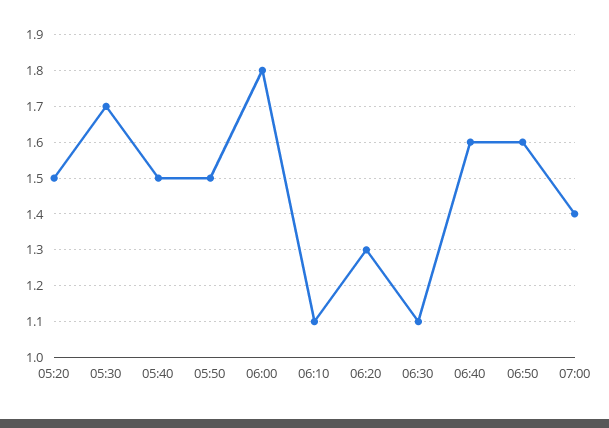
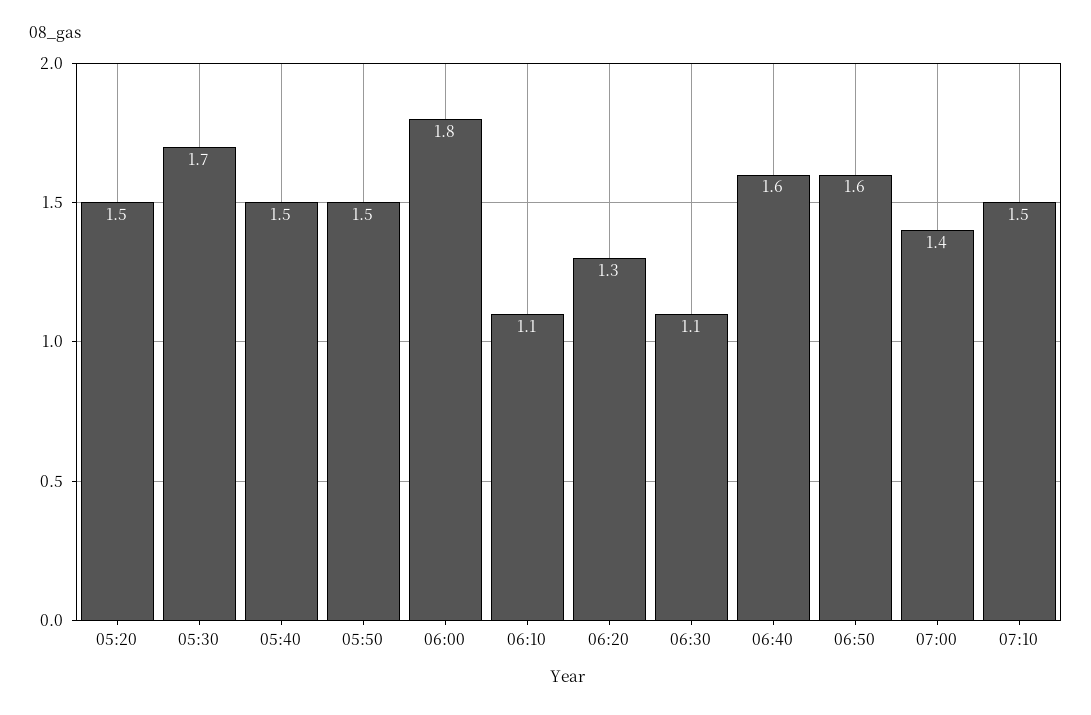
07:10: none -> 1.5

